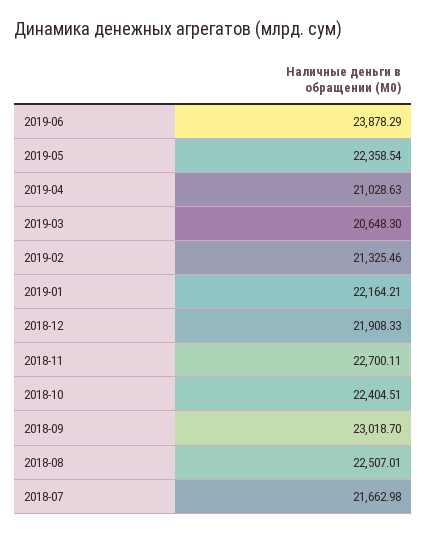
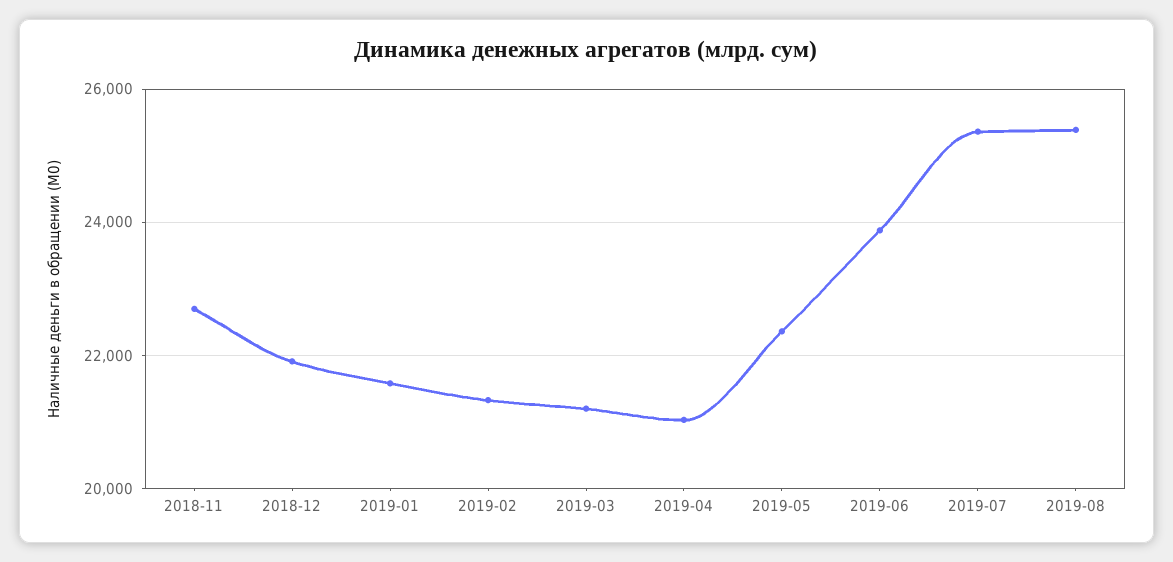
2019-03: 20648.3 -> 21200
2019-01: 22164.21 -> 21600
2018-10: 22404.51 -> none
2018-09: 23018.7 -> none
2018-08: 22507.01 -> none
2018-07: 21662.98 -> none
2019-07: none -> 25400
2019-08: none -> 25400

